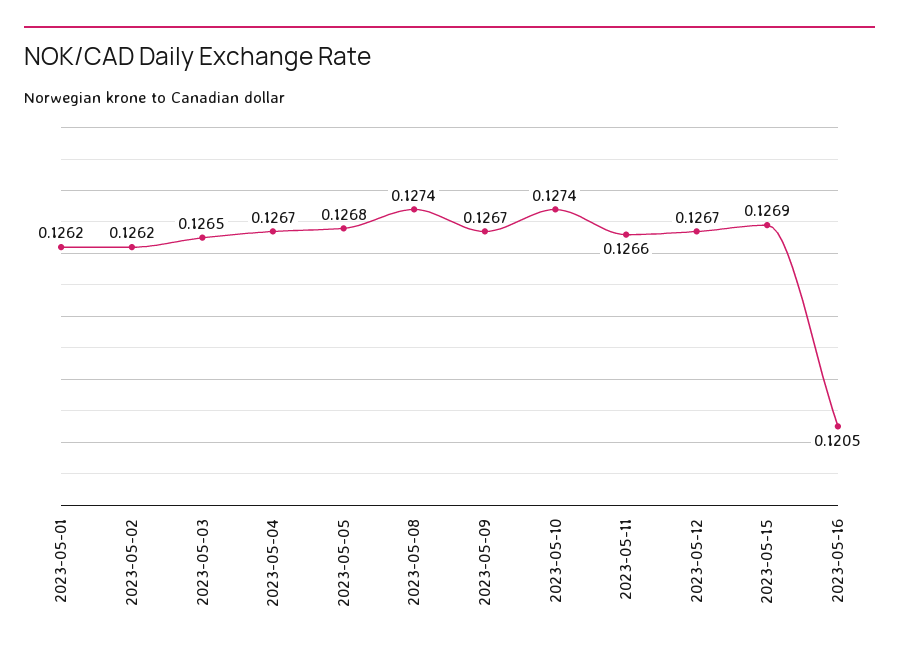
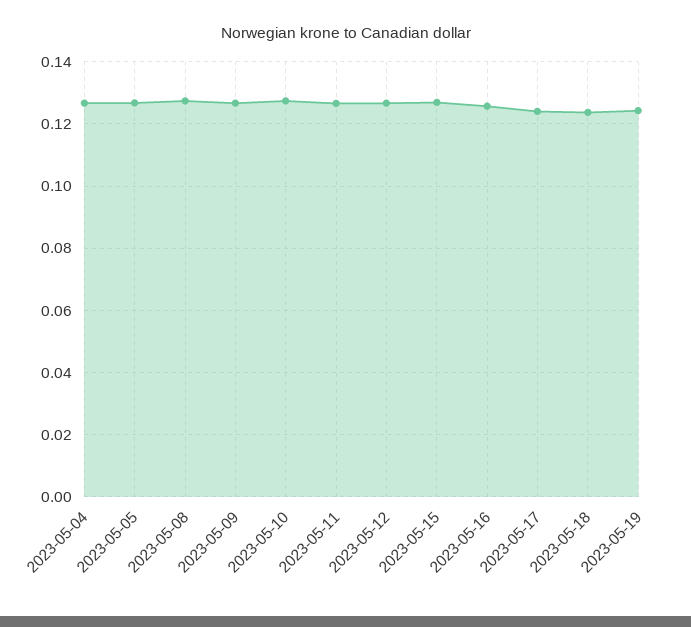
2023-05-01: 0.1262 -> none
2023-05-02: 0.1262 -> none
2023-05-03: 0.1265 -> none
2023-05-16: 0.1205 -> 0.126
2023-05-17: none -> 0.124
2023-05-18: none -> 0.124
2023-05-19: none -> 0.124

